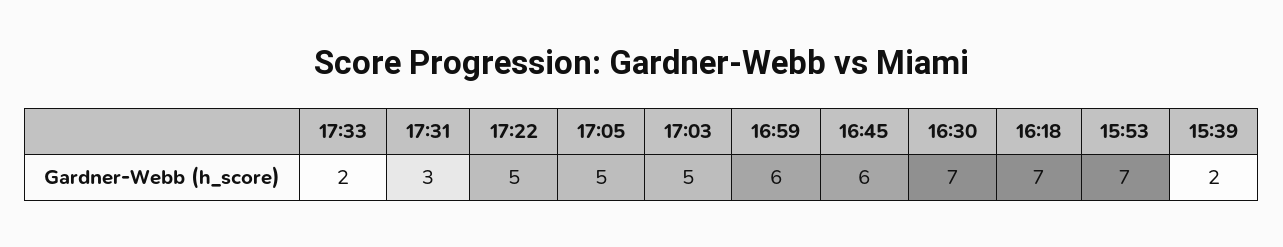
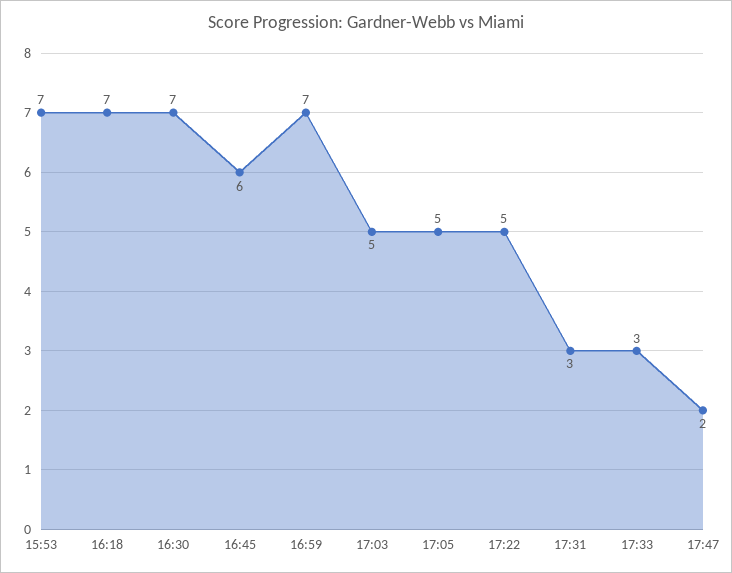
17:33: 2 -> 3
16:59: 6 -> 7
15:39: 2 -> none
17:47: none -> 2

